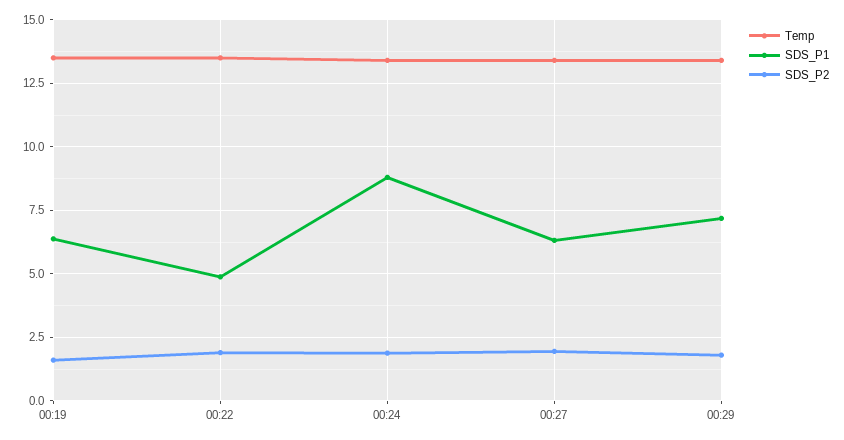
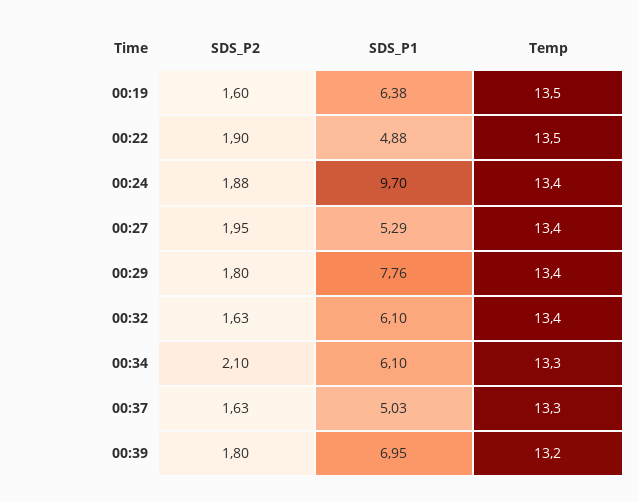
SDS_P1, 00:24: 8.75 -> 9.7
SDS_P1, 00:27: 6.25 -> 5.29
SDS_P1, 00:29: 7.25 -> 7.76
SDS_P2, 00:32: none -> 1.63
SDS_P1, 00:32: none -> 6.1
Temp, 00:32: none -> 13.4
SDS_P2, 00:34: none -> 2.1
SDS_P1, 00:34: none -> 6.1
Temp, 00:34: none -> 13.3
SDS_P2, 00:37: none -> 1.63
SDS_P1, 00:37: none -> 5.03
Temp, 00:37: none -> 13.3
SDS_P2, 00:39: none -> 1.8
SDS_P1, 00:39: none -> 6.95
Temp, 00:39: none -> 13.2

